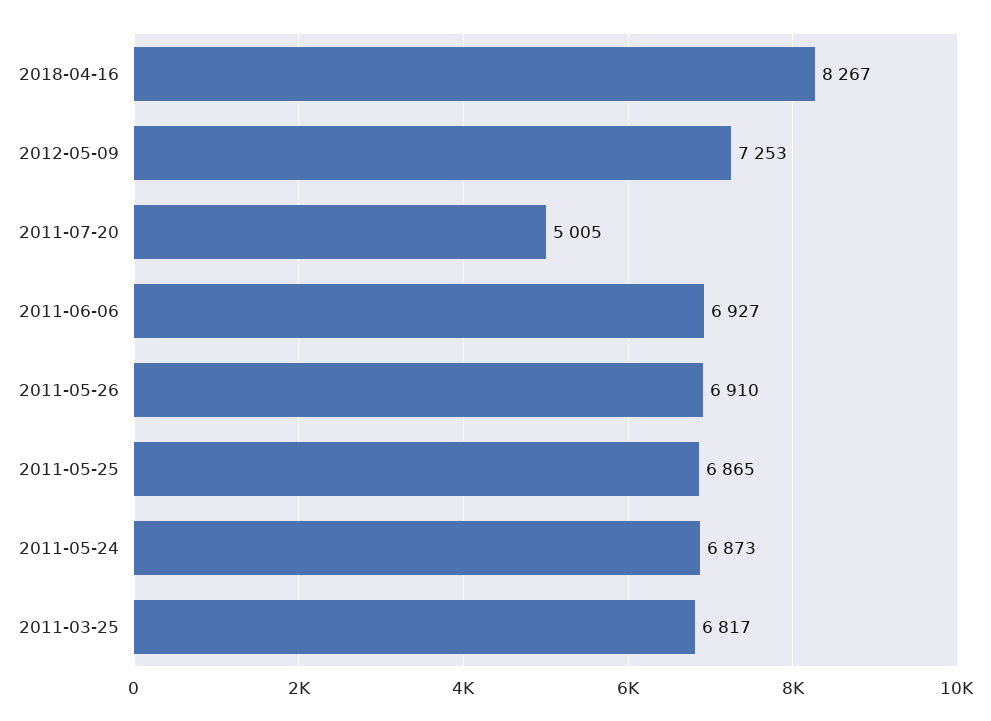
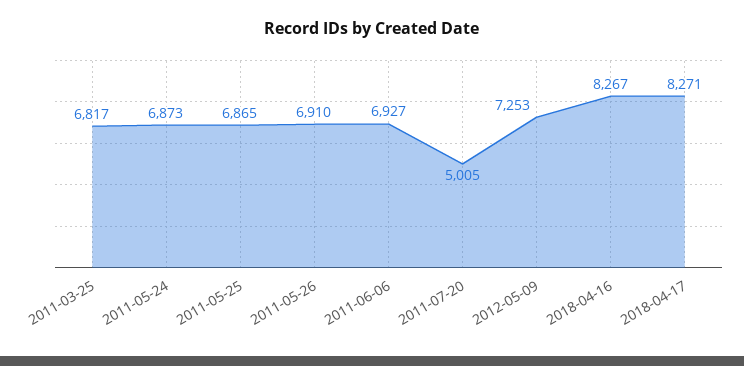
2018-04-17: none -> 8271

